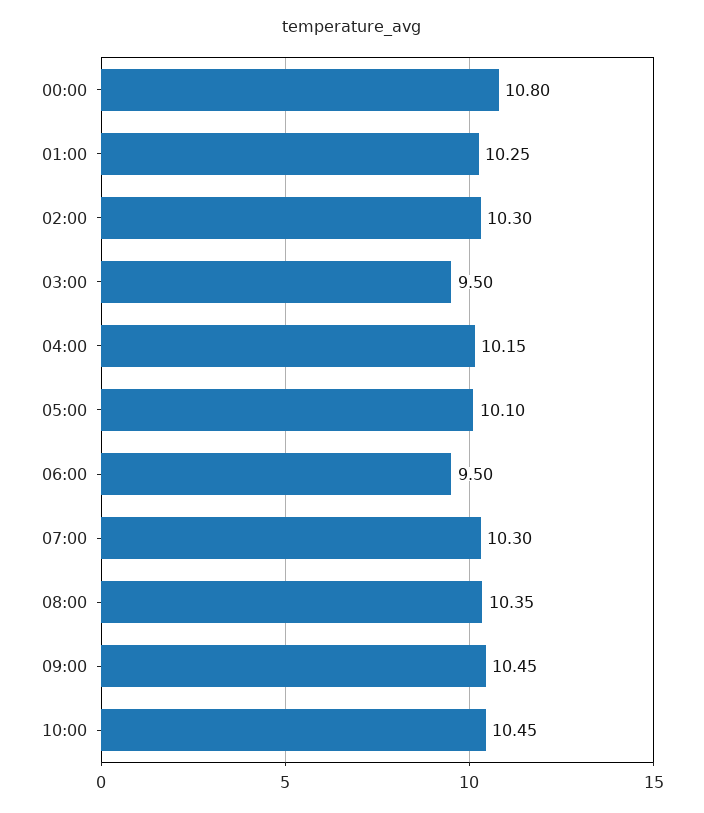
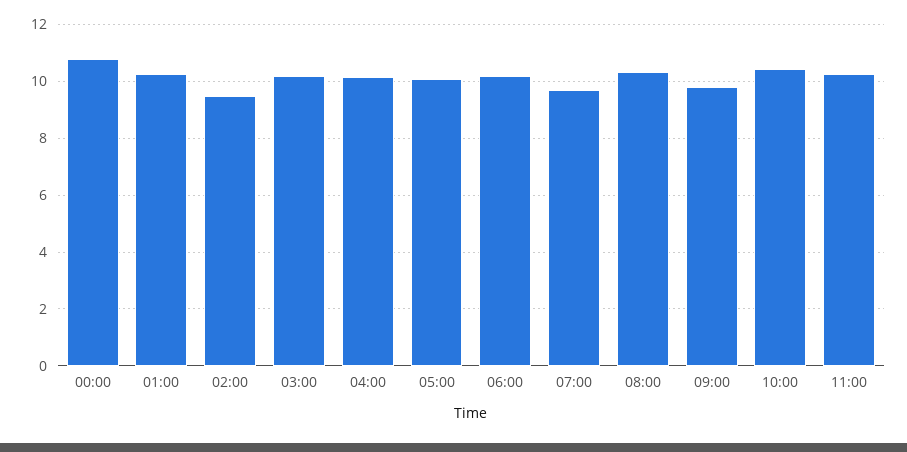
02:00: 10.3 -> 9.5
03:00: 9.5 -> 10.25
06:00: 9.5 -> 10.25
07:00: 10.3 -> 9.75
09:00: 10.45 -> 9.75
11:00: none -> 10.25

